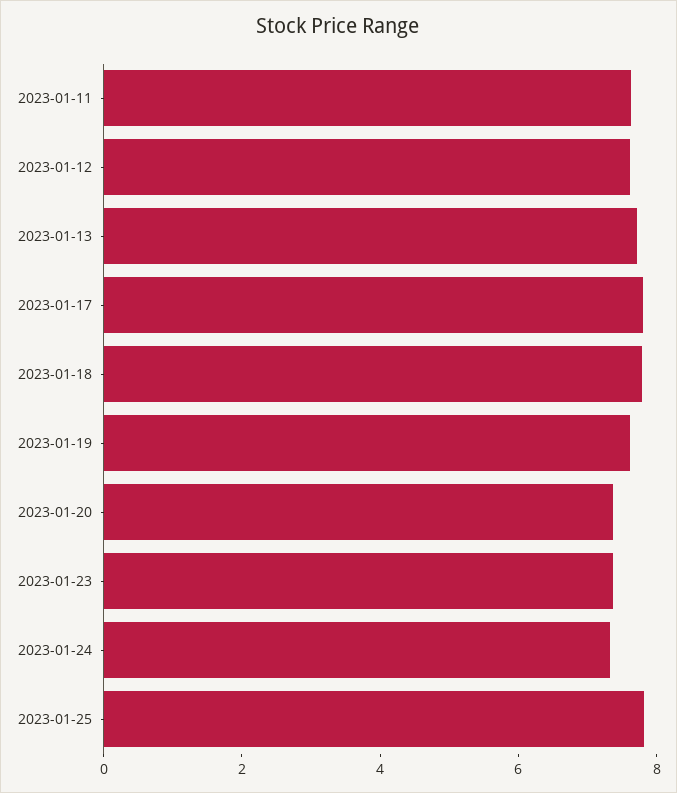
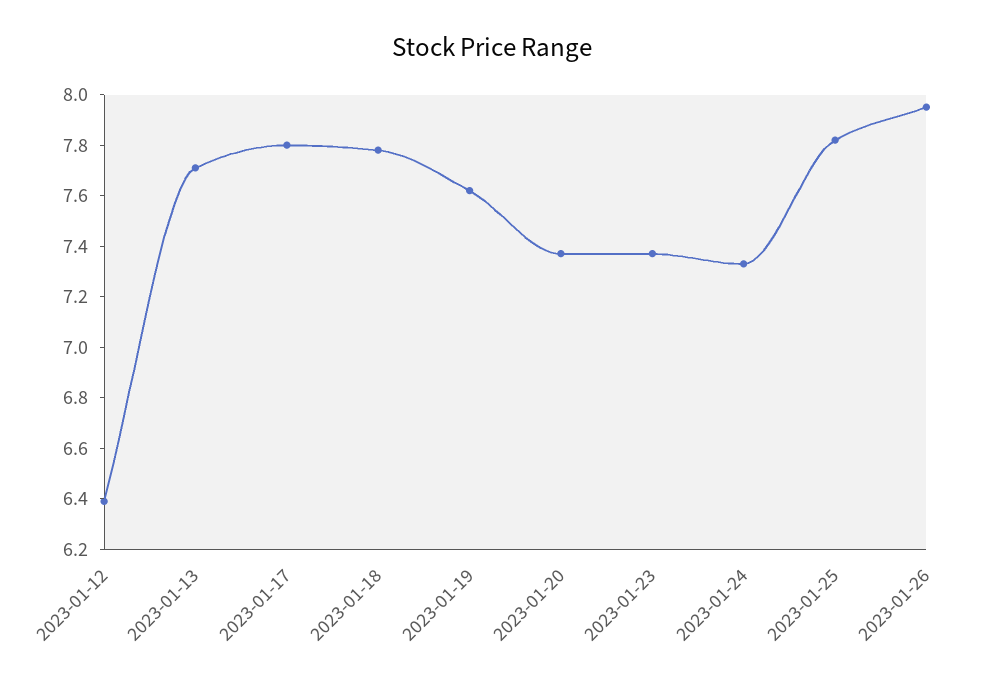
2023-01-11: 7.5 -> none
2023-01-12: 7.5 -> 6.4
2023-01-26: none -> 7.95

